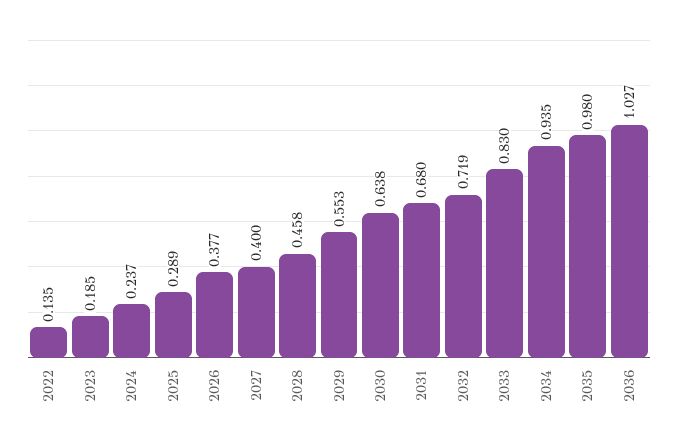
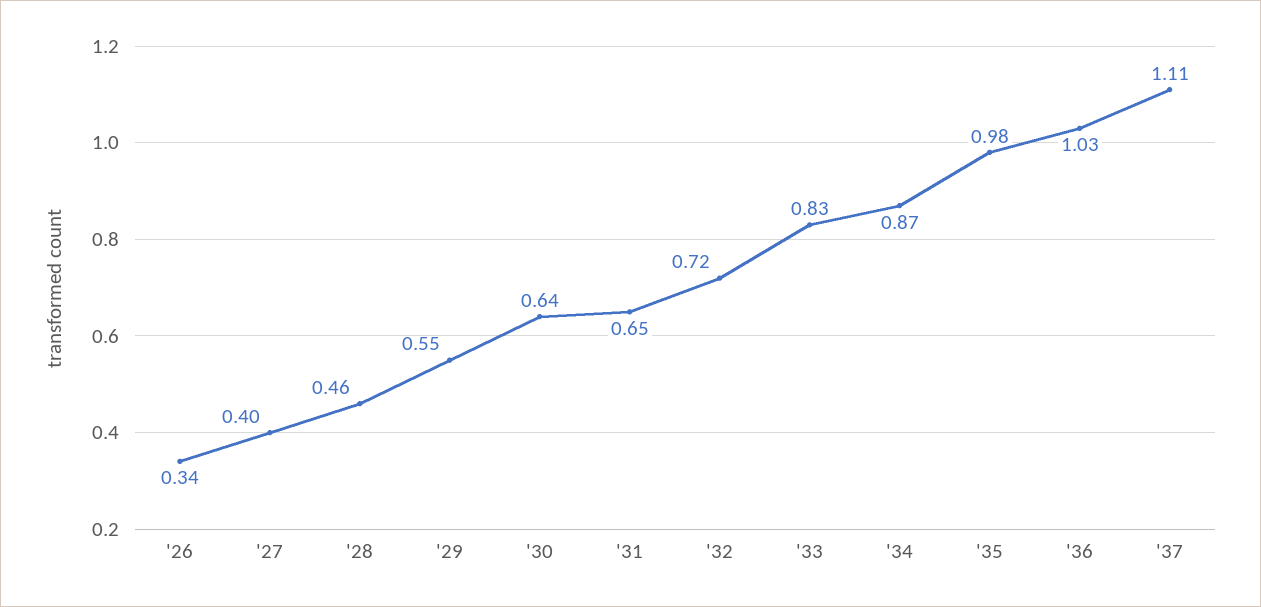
2022: 0.135 -> none
2023: 0.185 -> none
2024: 0.237 -> none
2025: 0.289 -> none
2026: 0.377 -> 0.34
2031: 0.68 -> 0.65
2034: 0.935 -> 0.87
'37: none -> 1.11

